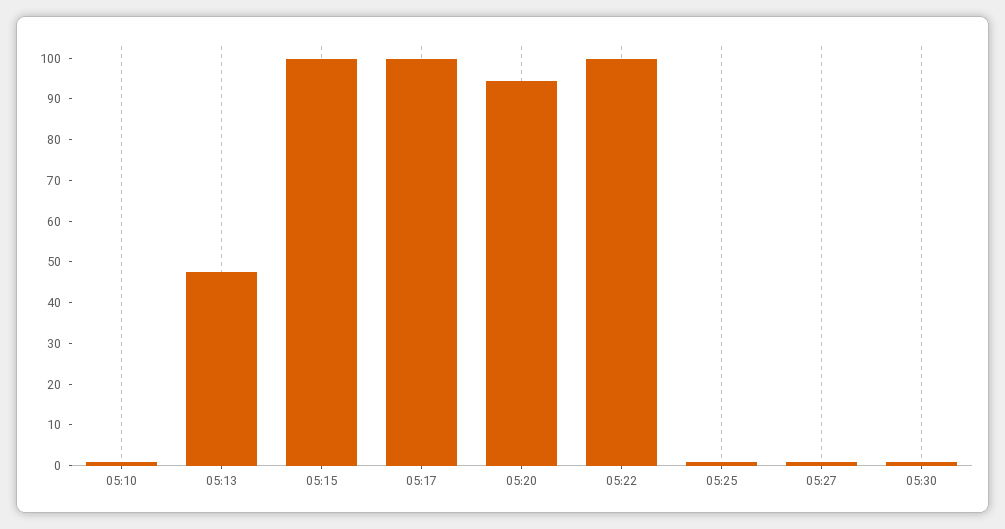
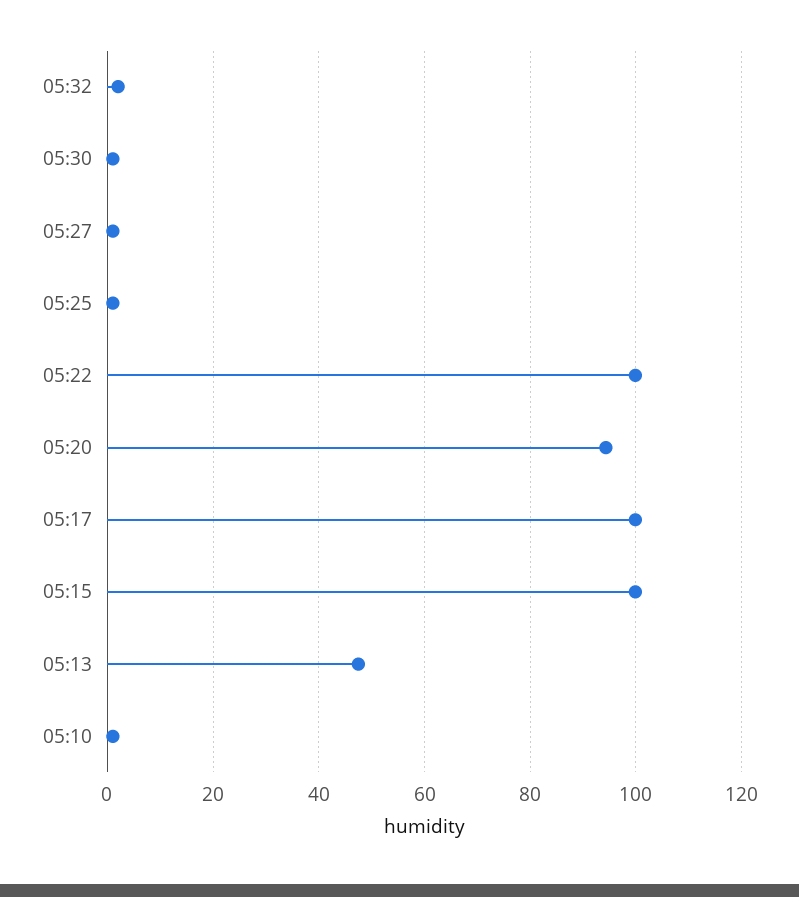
05:32: none -> 2

